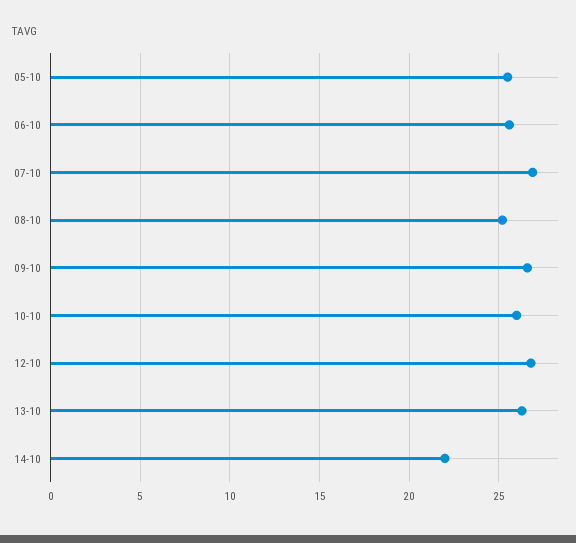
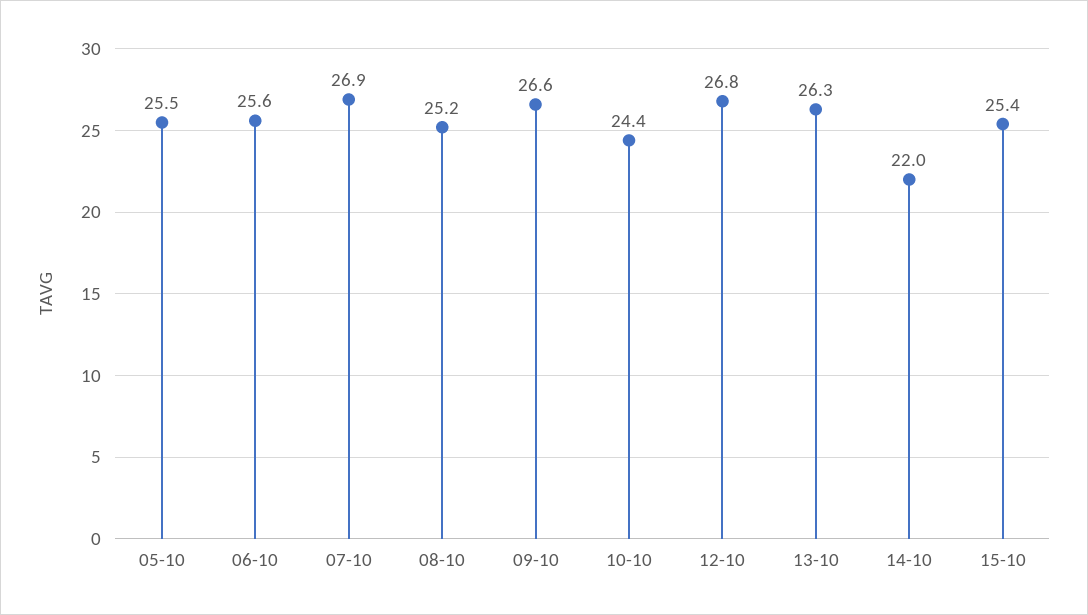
10-10: 26 -> 24.4
15-10: none -> 25.4

